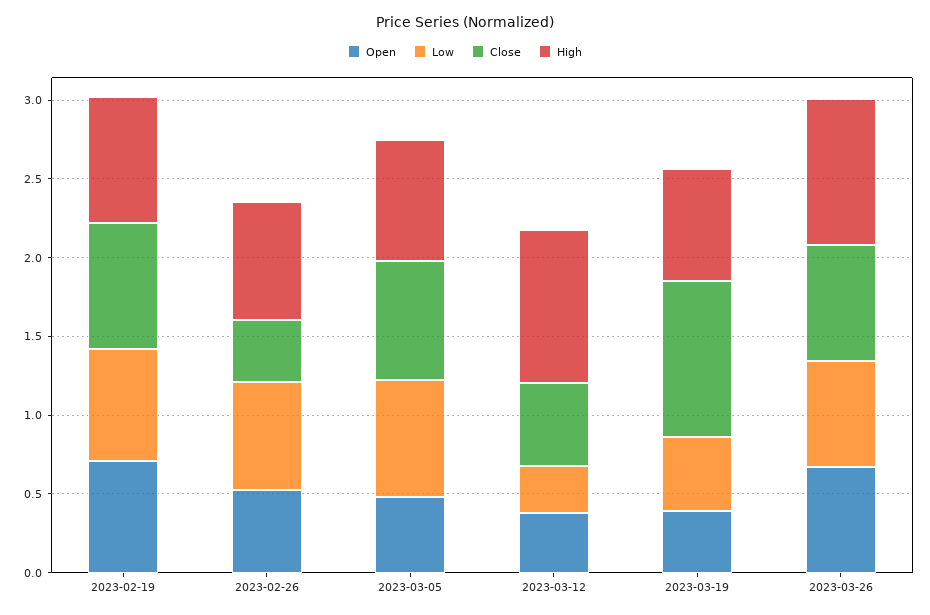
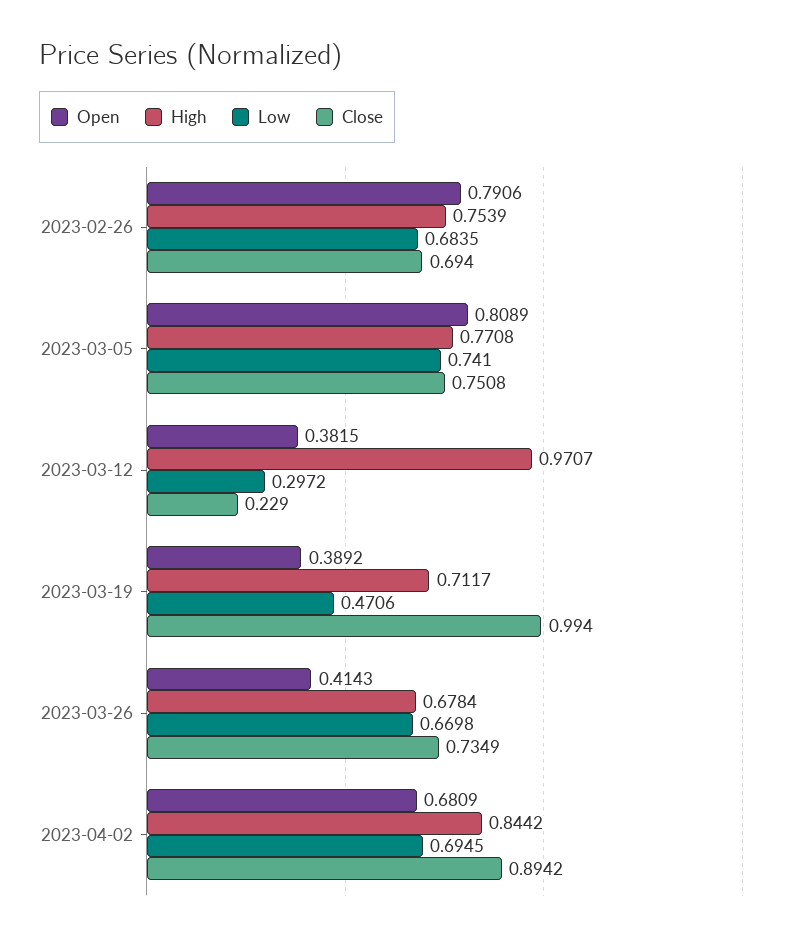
Open, 2023-02-19: 0.7 -> none
Low, 2023-02-19: 0.7 -> none
Close, 2023-02-19: 0.8 -> none
High, 2023-02-19: 0.8 -> none
Open, 2023-02-26: 0.5 -> 0.7906
Close, 2023-02-26: 0.4 -> 0.694
Open, 2023-03-05: 0.5 -> 0.8089
Close, 2023-03-12: 0.5 -> 0.229
Open, 2023-03-26: 0.7 -> 0.4143
High, 2023-03-26: 0.9 -> 0.6784
Open, 2023-04-02: none -> 0.6809
High, 2023-04-02: none -> 0.8442
Low, 2023-04-02: none -> 0.6945
Close, 2023-04-02: none -> 0.8942

